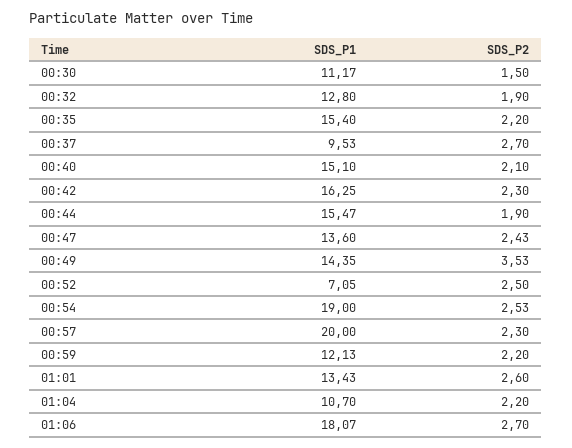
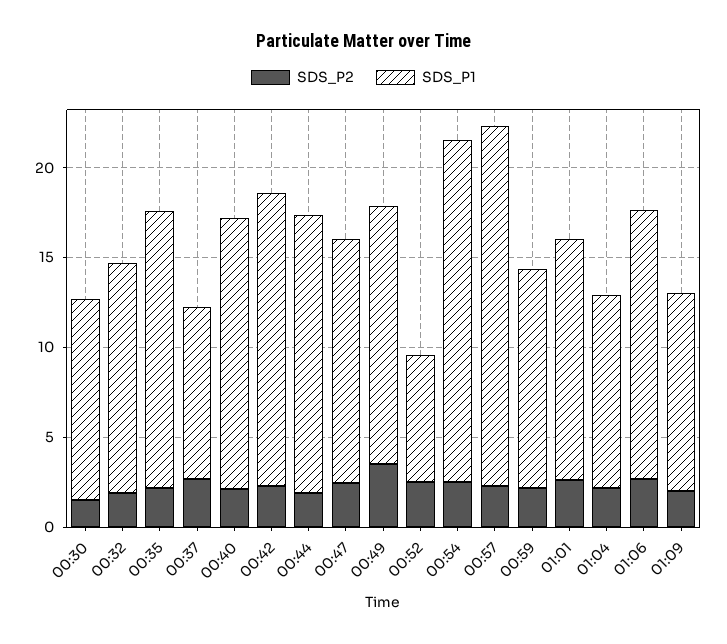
SDS_P1, 01:06: 18.07 -> 15
SDS_P2, 01:09: none -> 2
SDS_P1, 01:09: none -> 11

